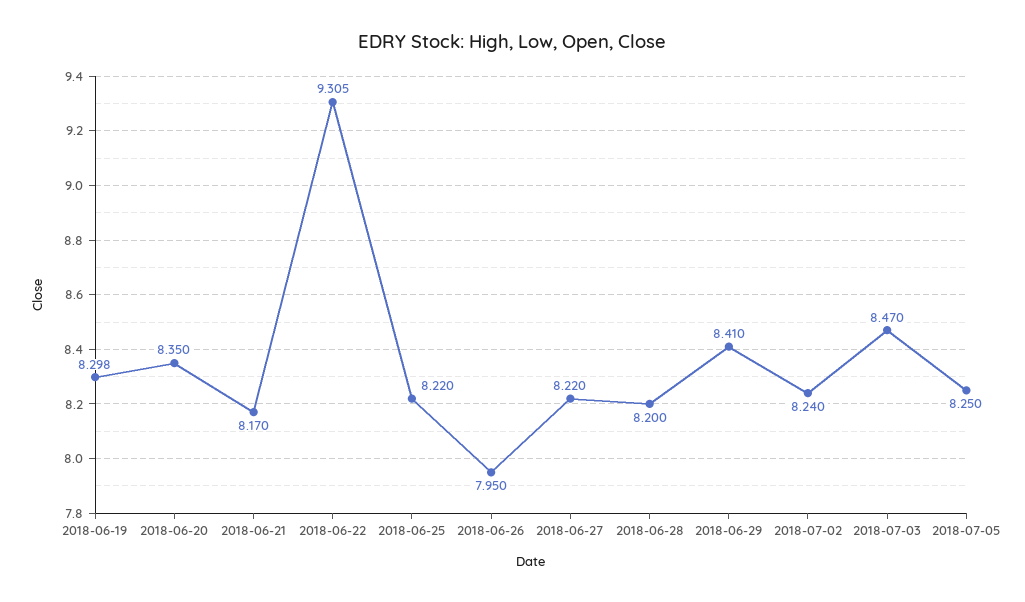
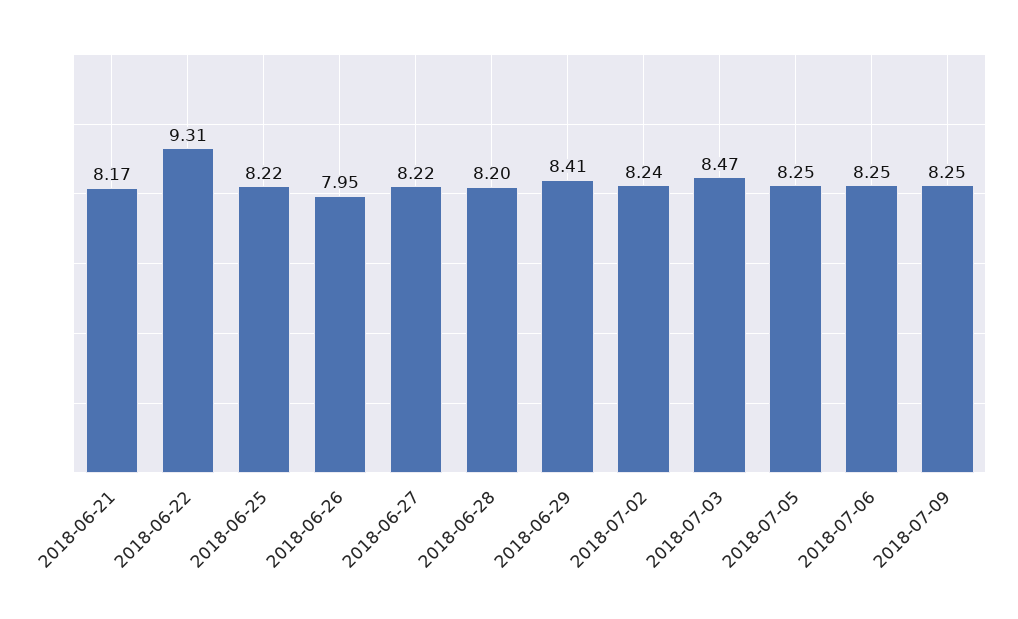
2018-06-19: 8.298 -> none
2018-06-20: 8.35 -> none
2018-07-06: none -> 8.25
2018-07-09: none -> 8.25

